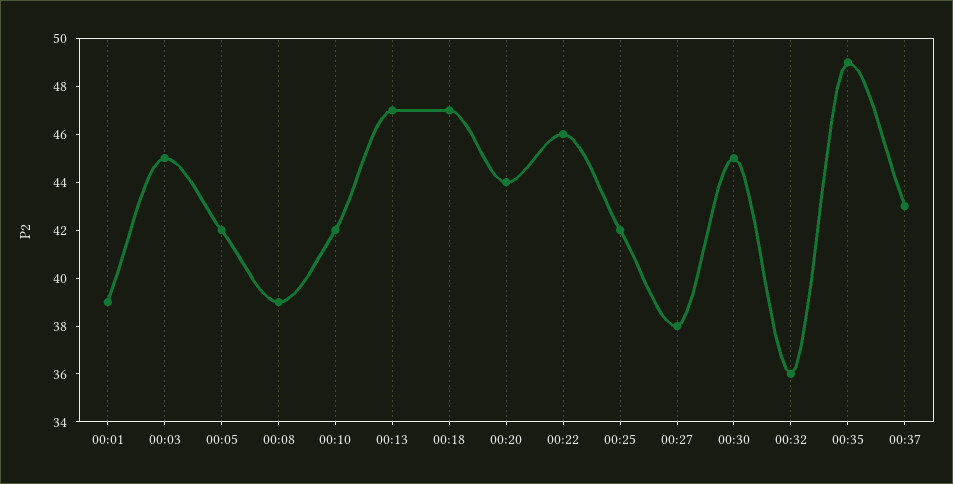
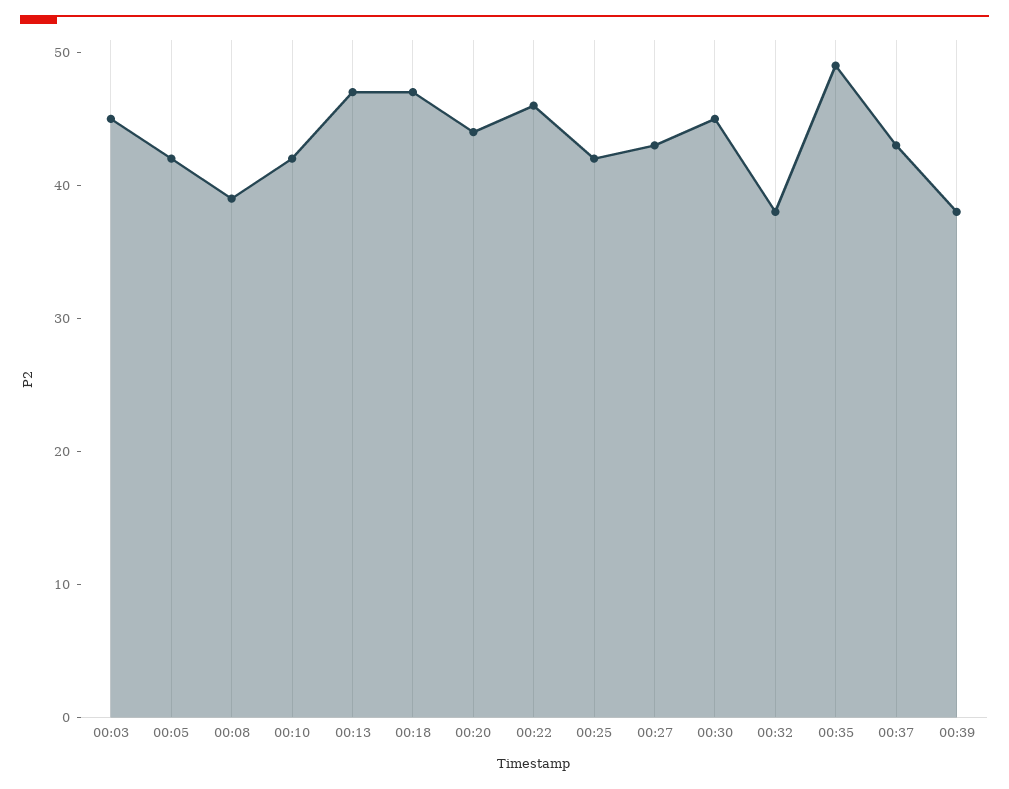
00:01: 39 -> none
00:27: 38 -> 43
00:32: 36 -> 38
00:39: none -> 38

